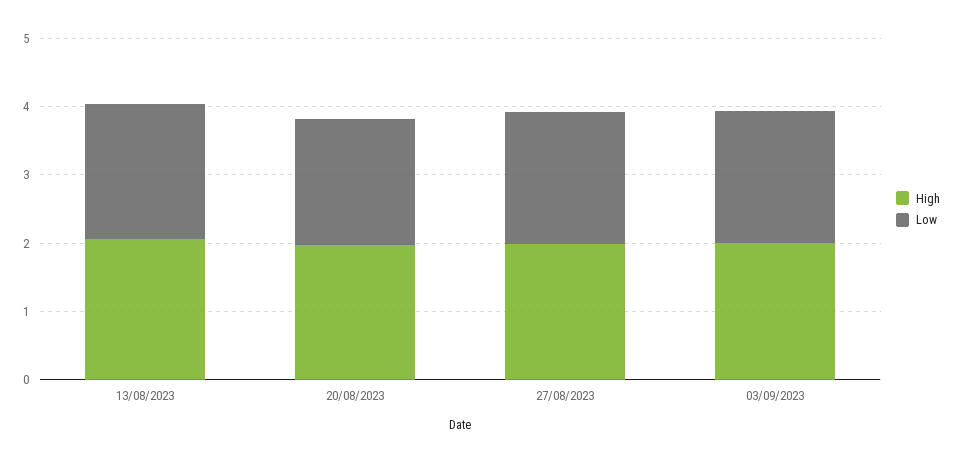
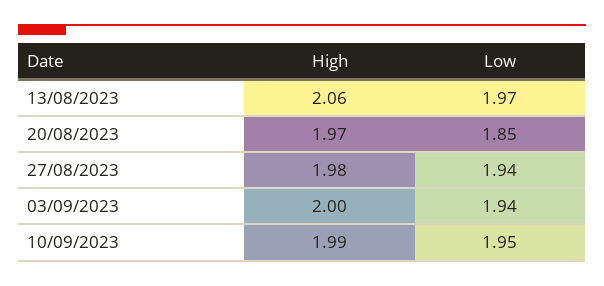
High, 10/09/2023: none -> 1.99
Low, 10/09/2023: none -> 1.95

